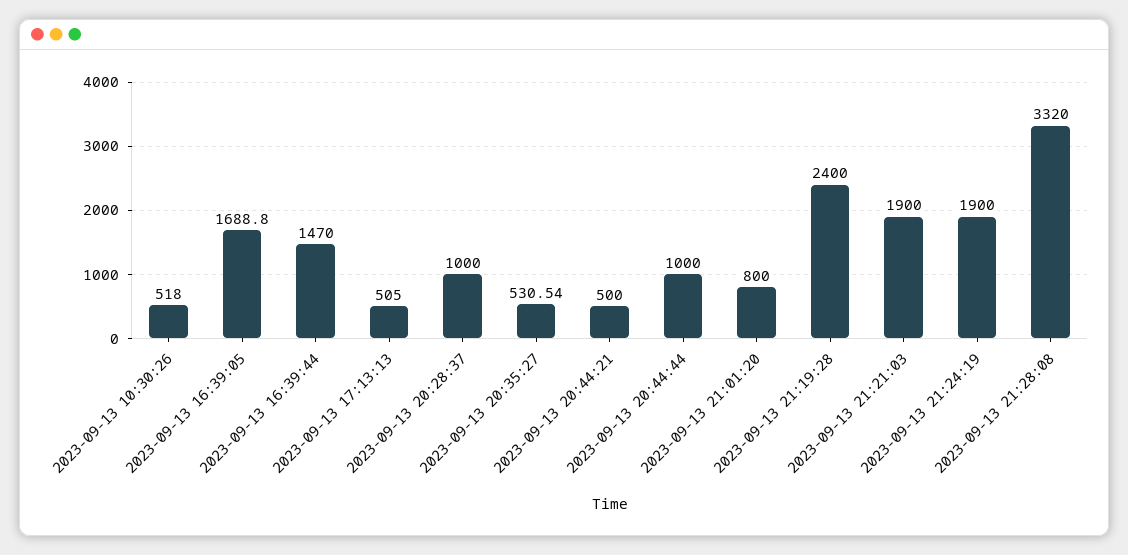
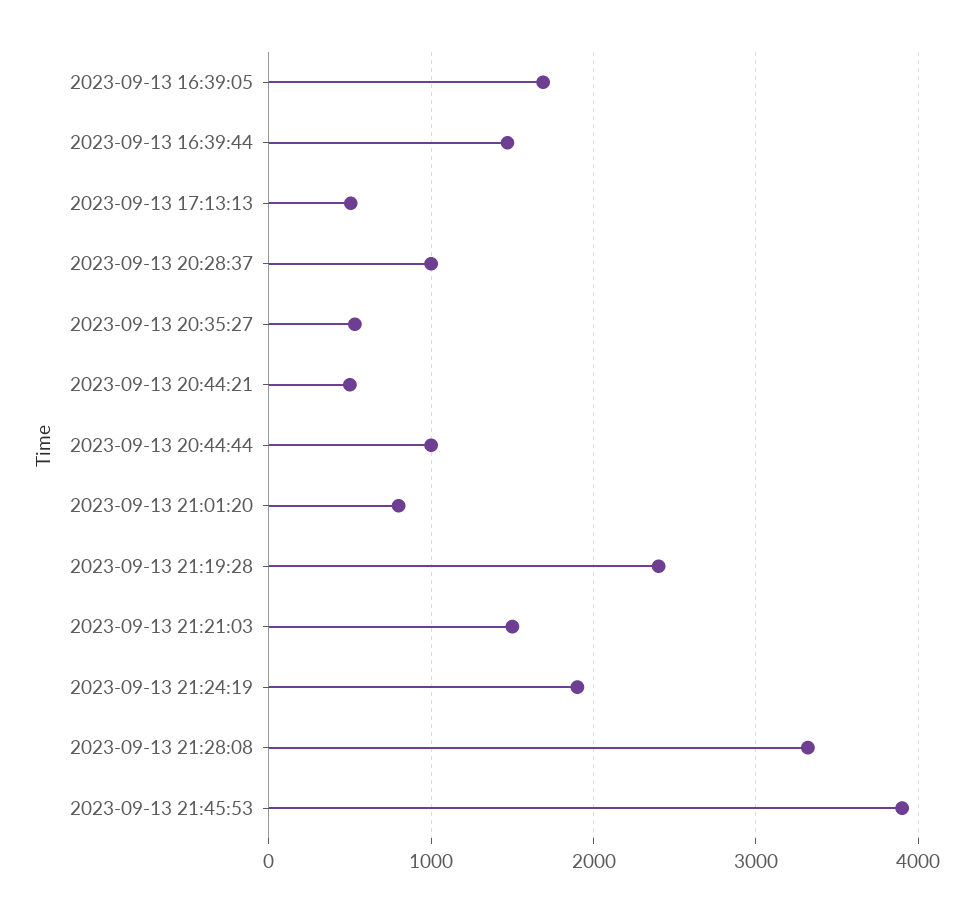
2023-09-13 10:30:26: 518 -> none
2023-09-13 21:21:03: 1900 -> 1500
2023-09-13 21:45:53: none -> 3900

